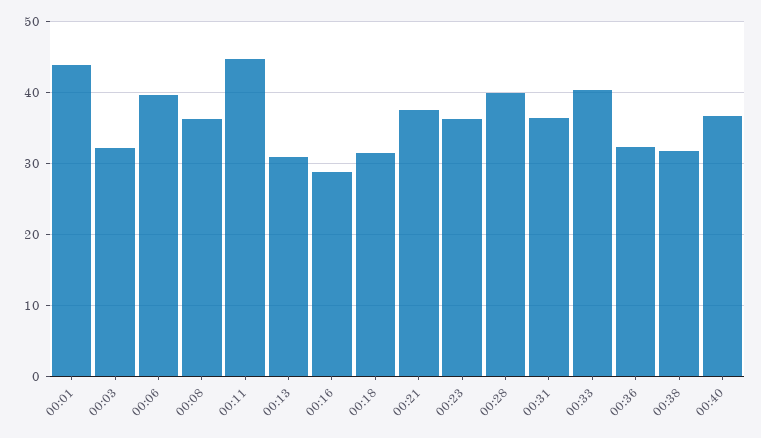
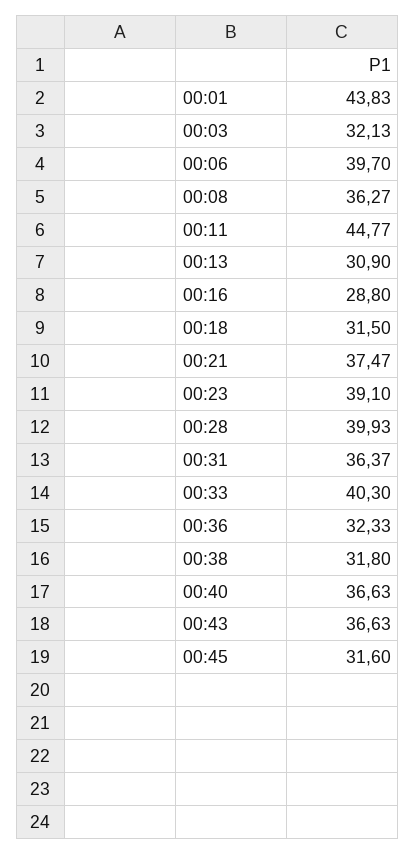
00:23: 36 -> 39.1
00:43: none -> 36.63
00:45: none -> 31.6

